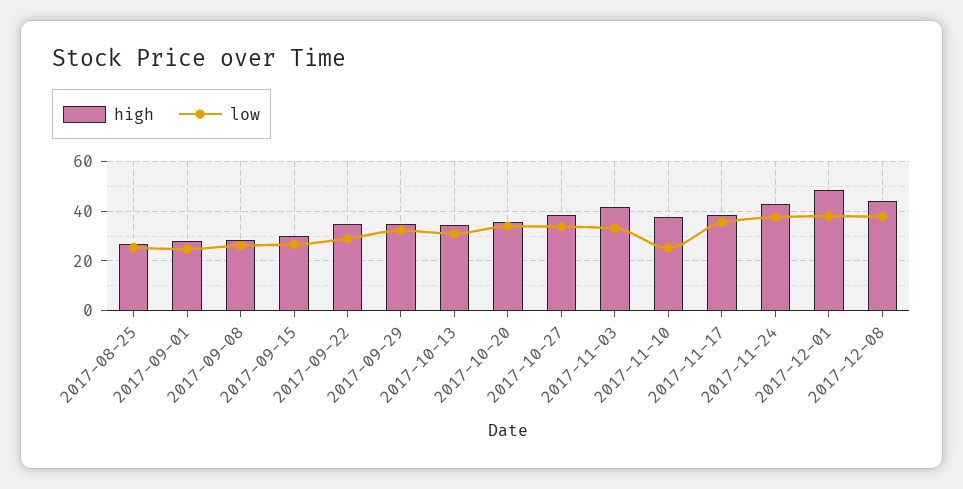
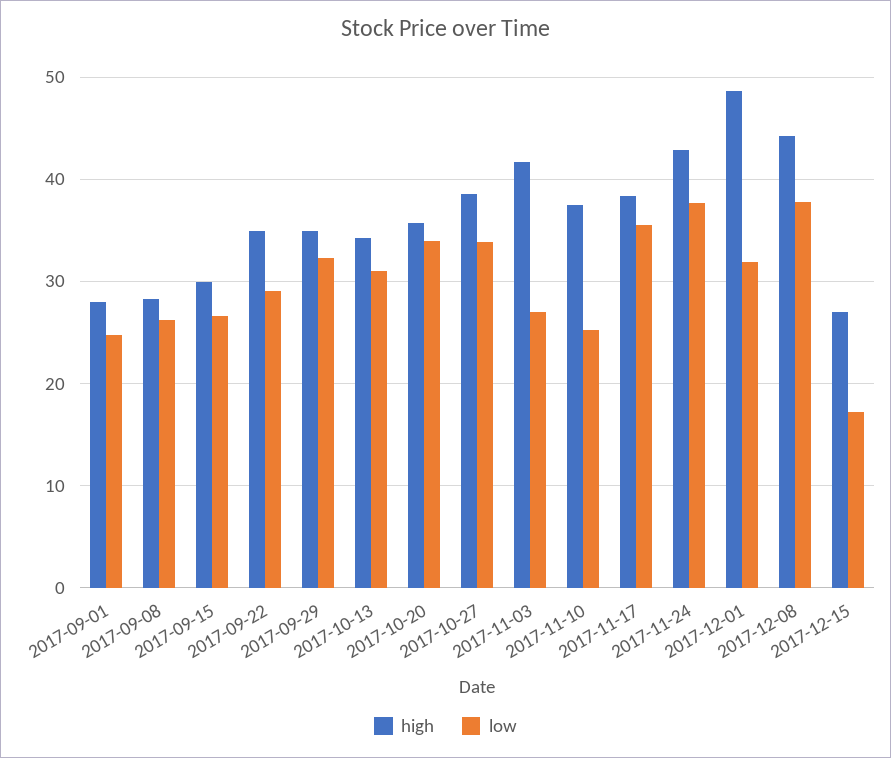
high, 2017-08-25: 27.5 -> none
low, 2017-08-25: 25 -> none
low, 2017-11-03: 32.5 -> 27
low, 2017-12-01: 37.5 -> 32
high, 2017-12-15: none -> 27
low, 2017-12-15: none -> 17

